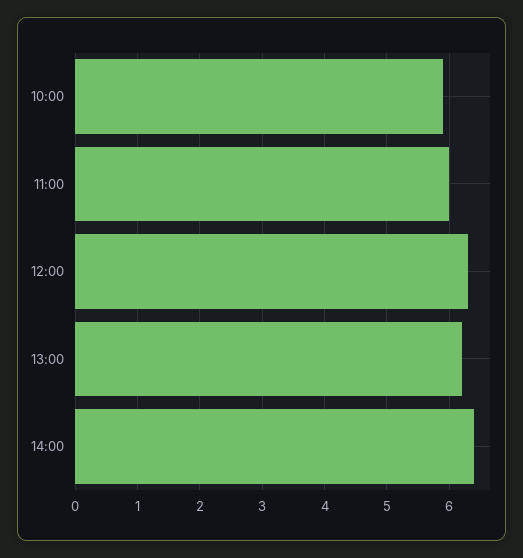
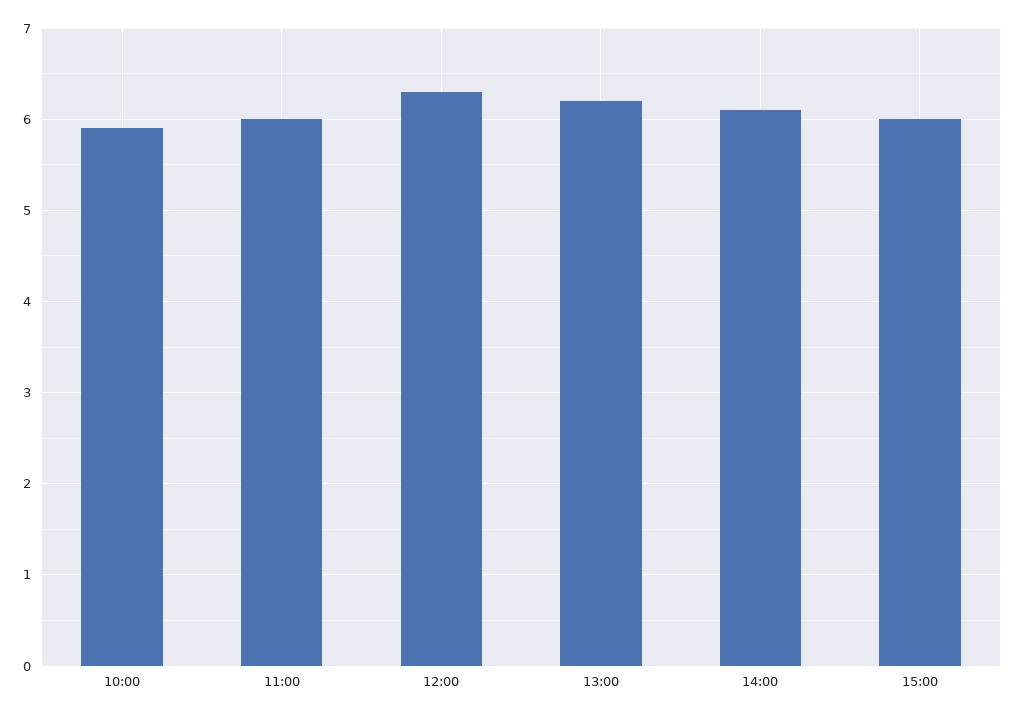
14:00: 6.4 -> 6.1
15:00: none -> 6

